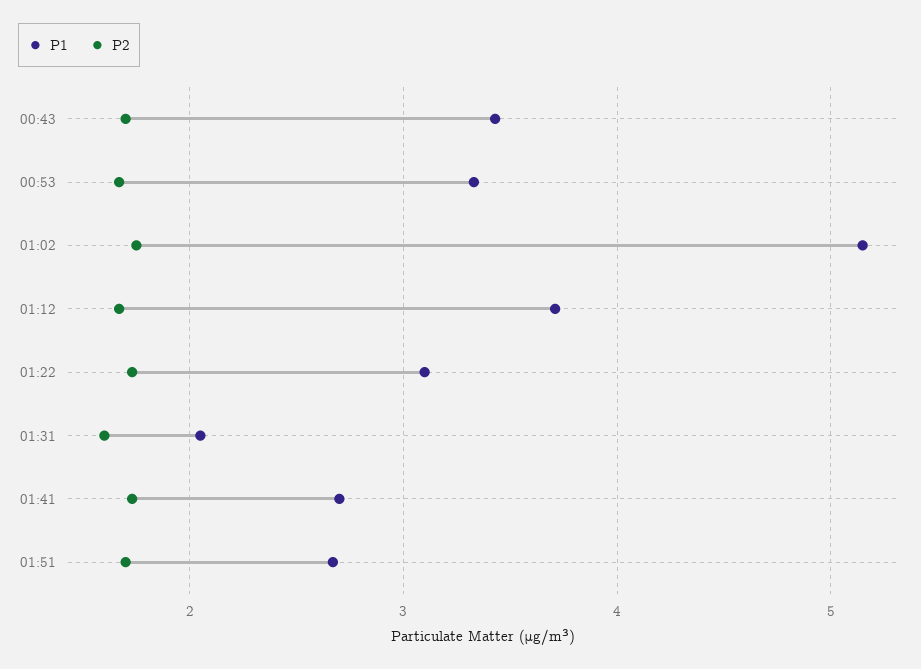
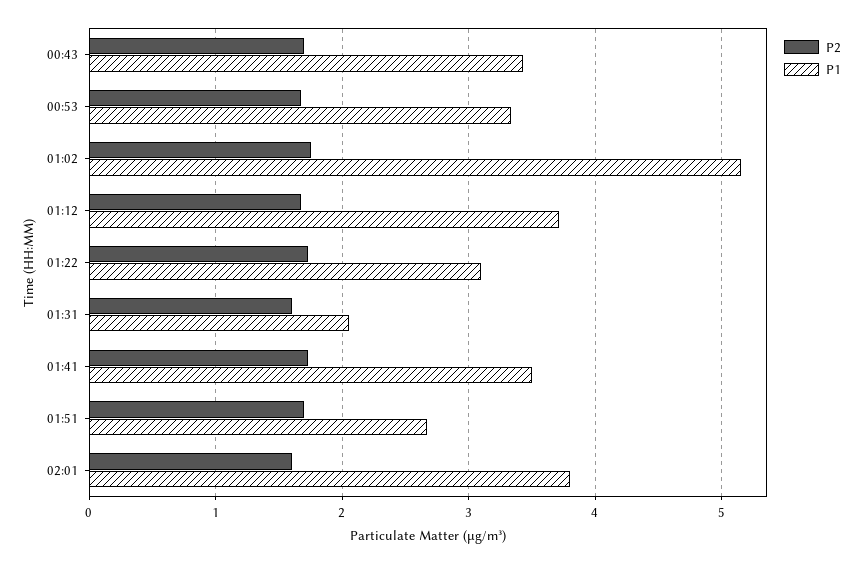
P1, 01:41: 2.7 -> 3.5
P2, 02:01: none -> 1.6
P1, 02:01: none -> 3.8

